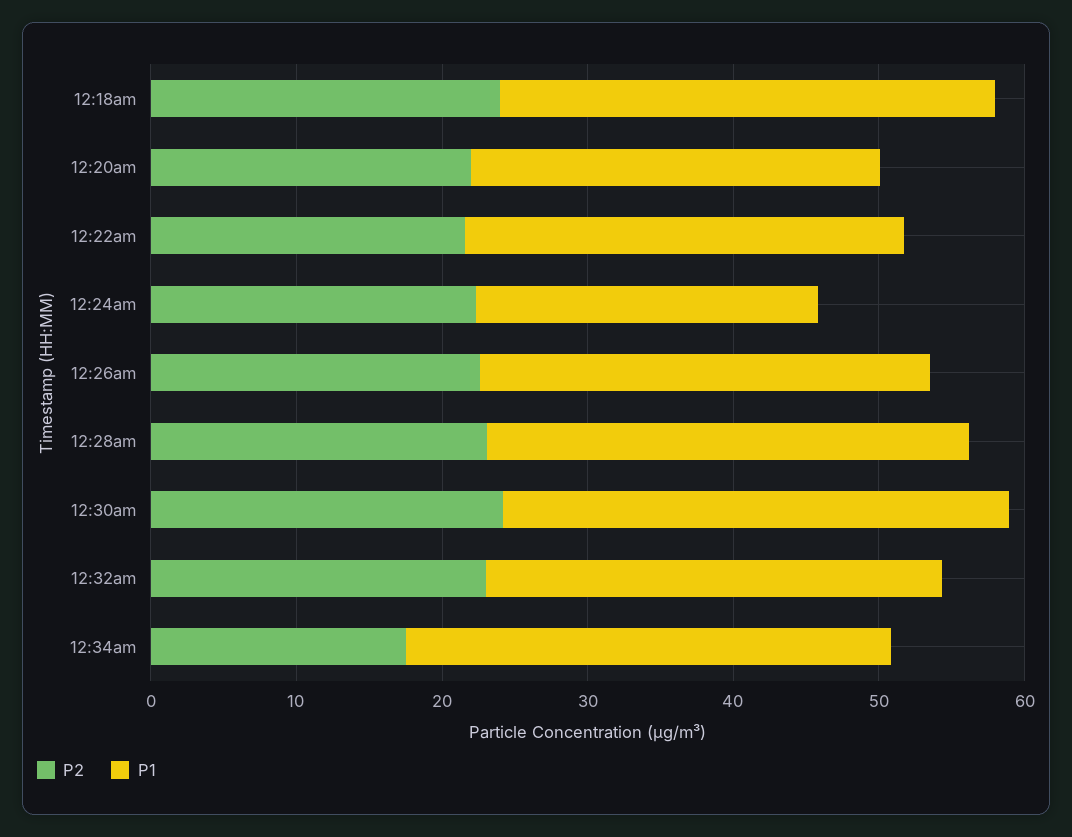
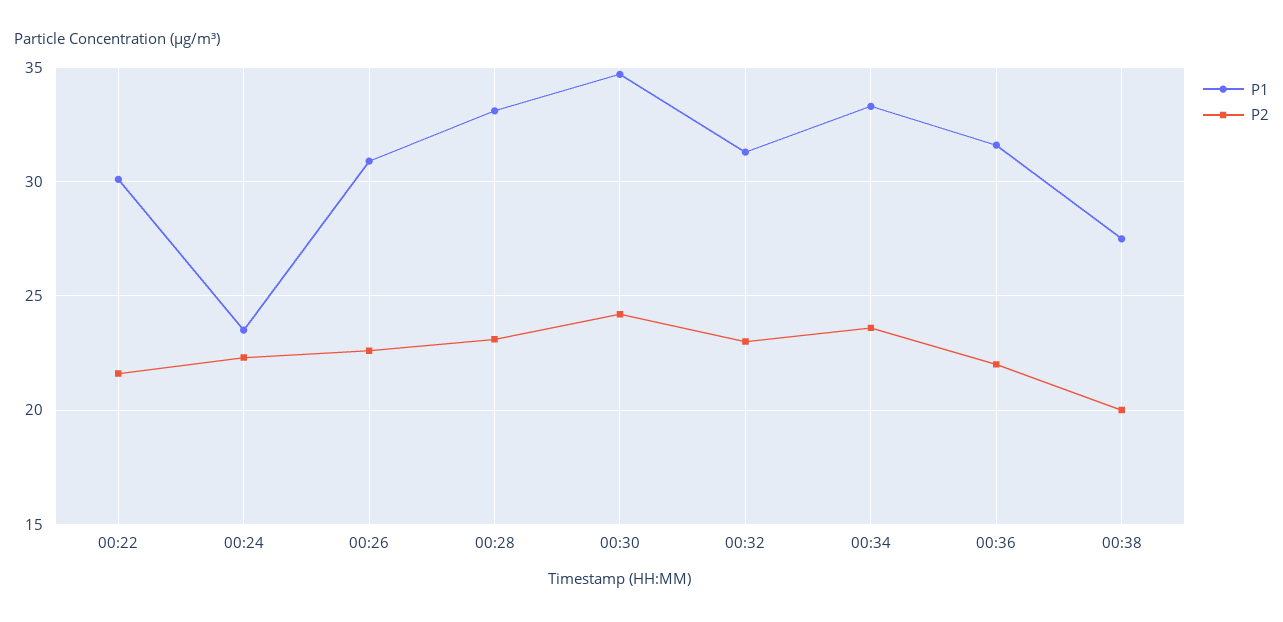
P2, 12:18am: 24 -> none
P1, 12:18am: 34 -> none
P2, 12:20am: 22 -> none
P1, 12:20am: 28 -> none
P2, 12:34am: 18 -> 23.5
P1, 00:36: none -> 31.5
P2, 00:36: none -> 22
P1, 00:38: none -> 27.5
P2, 00:38: none -> 20

